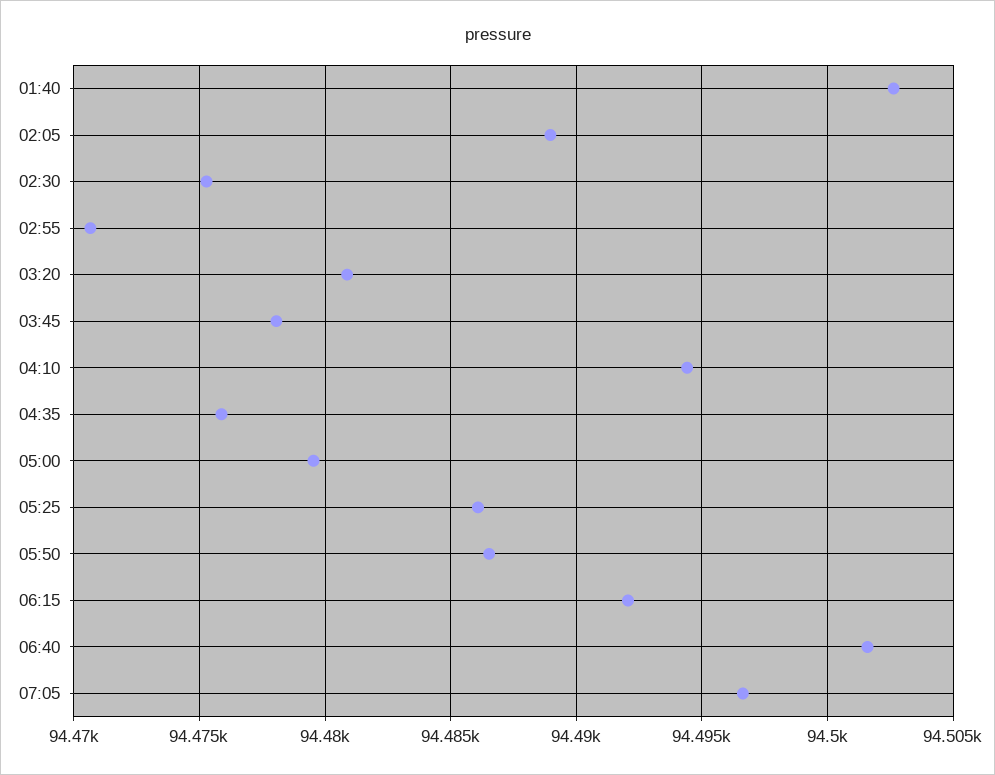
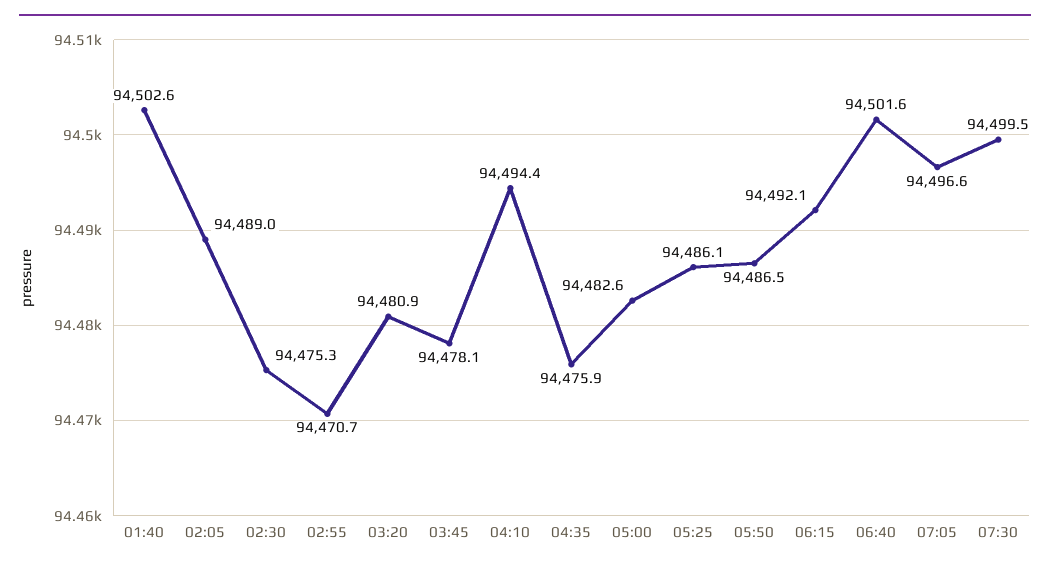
05:00: 94479.5 -> 94482.6
07:30: none -> 94499.5

